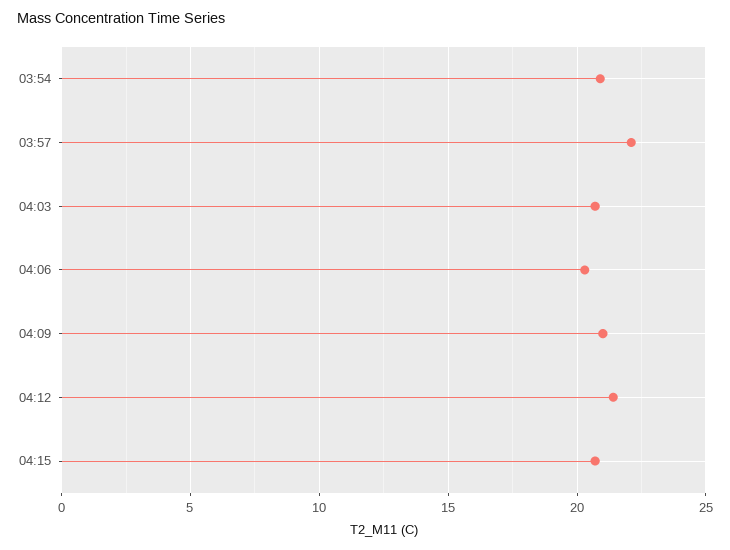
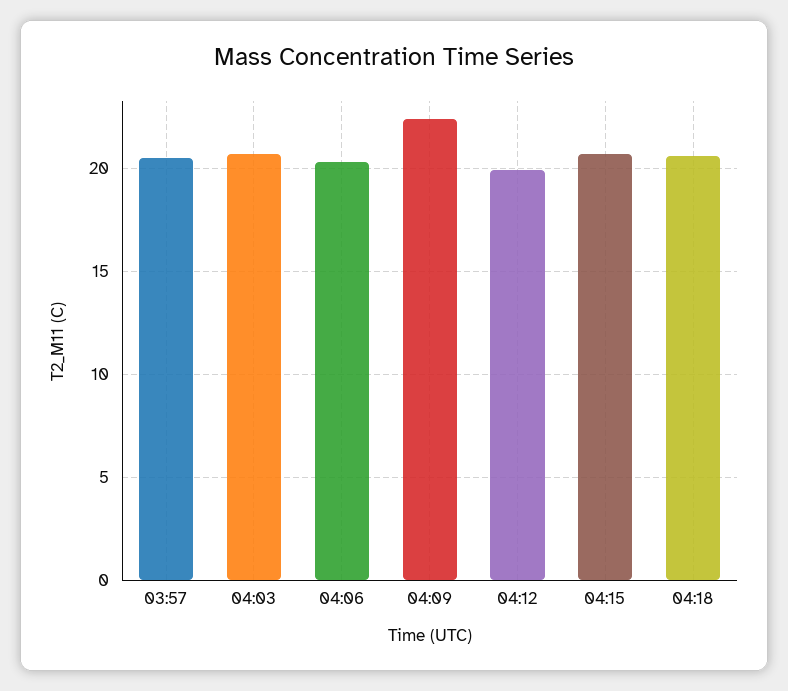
03:54: 21 -> none
03:57: 22 -> 20.5
04:09: 21 -> 22.5
04:12: 21.5 -> 20
04:18: none -> 20.5

